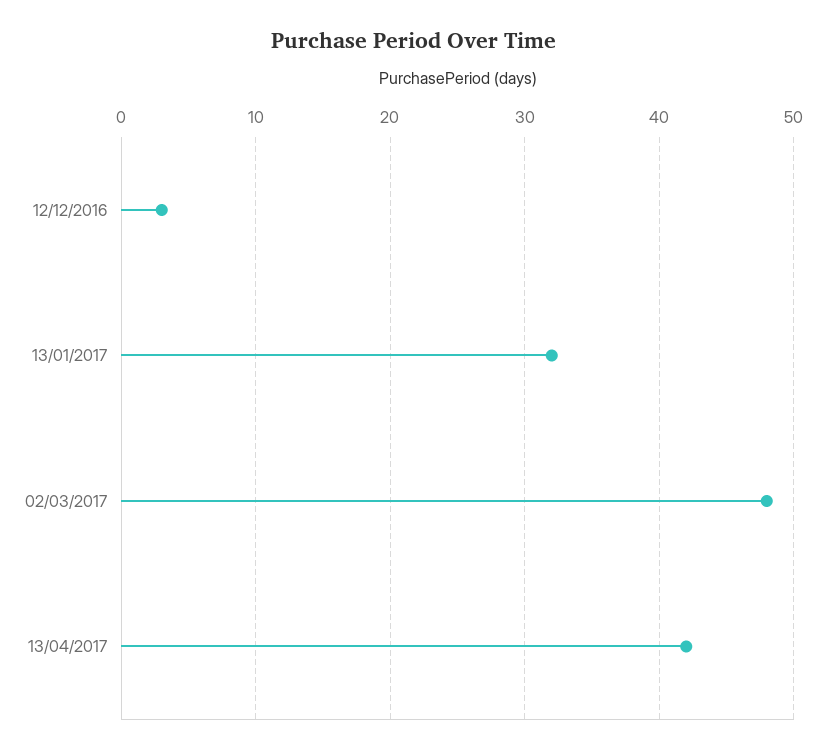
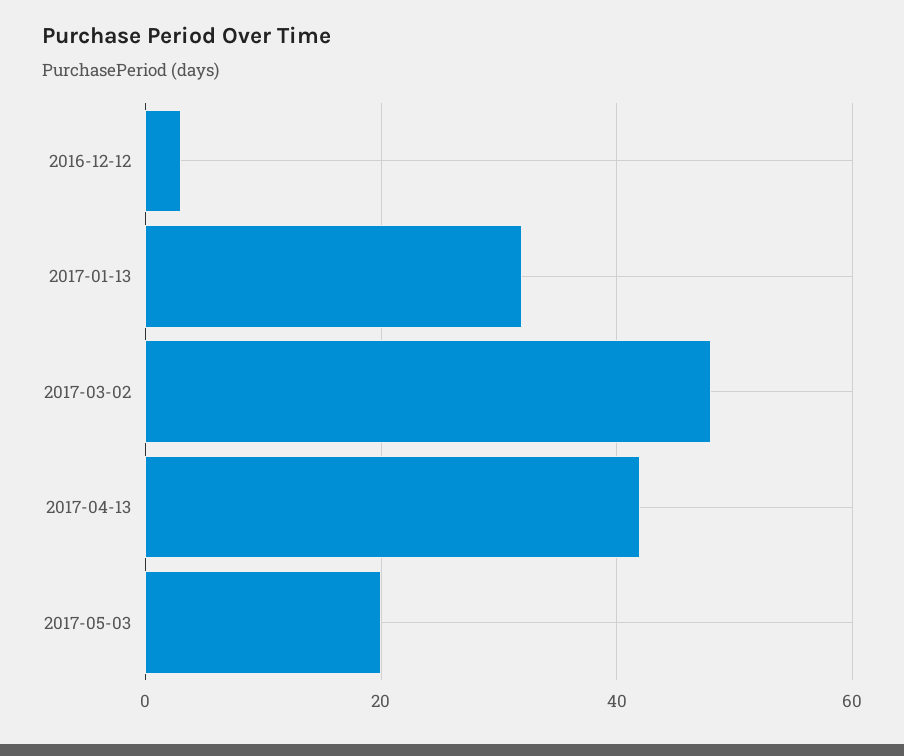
2017-05-03: none -> 20

